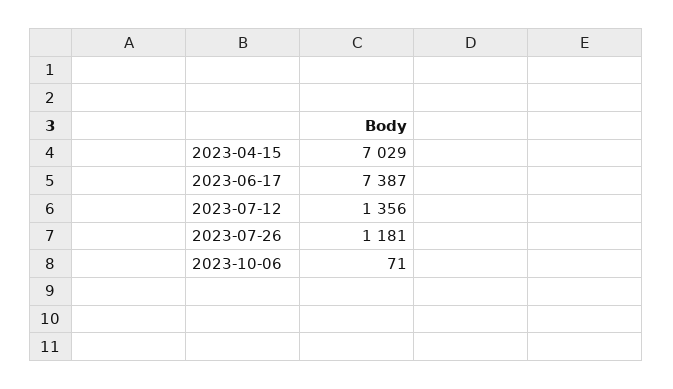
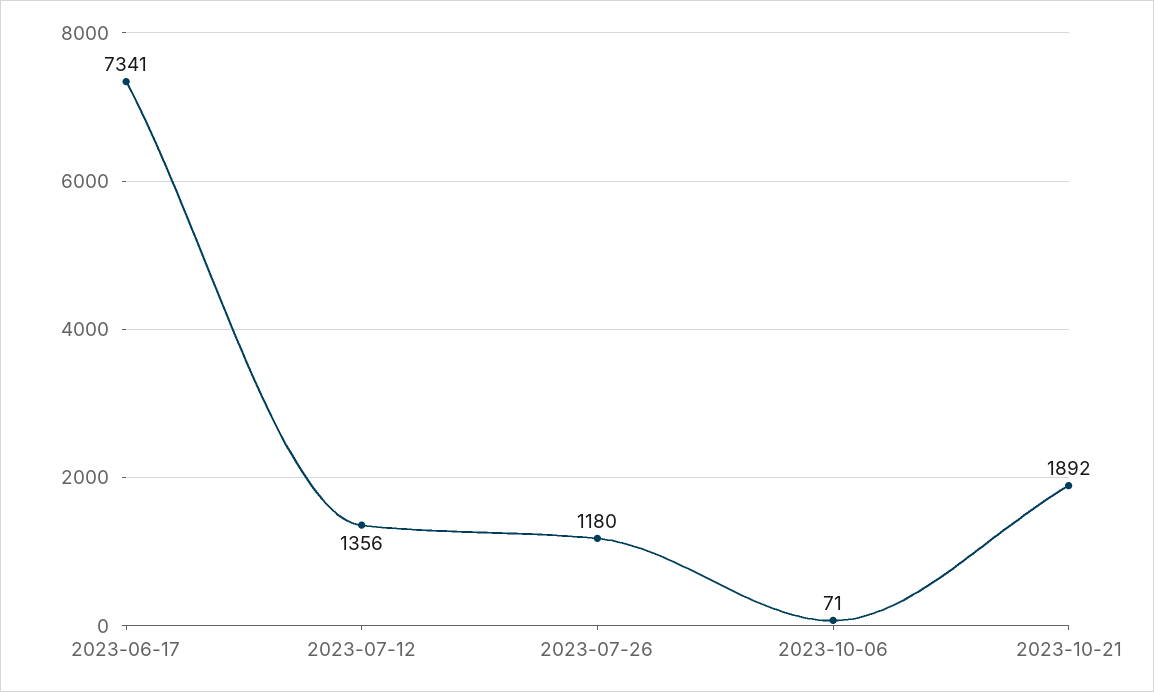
2023-04-15: 7029 -> none
2023-06-17: 7387 -> 7341
2023-07-26: 1181 -> 1180
2023-10-21: none -> 1892

